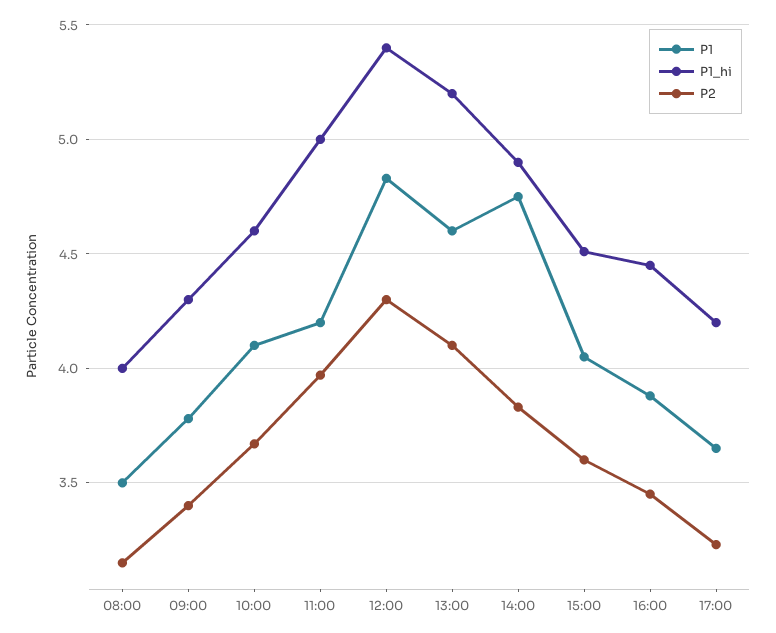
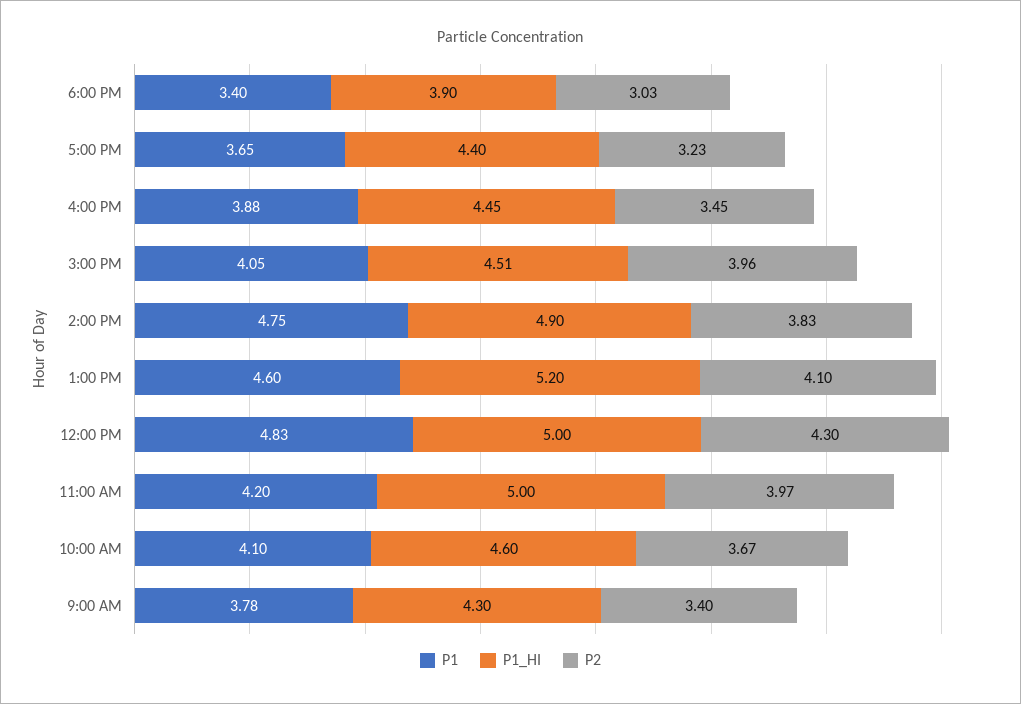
P1, 08:00: 3.5 -> none
P1_hi, 08:00: 4 -> none
P2, 08:00: 3.15 -> none
P1_hi, 12:00: 5.4 -> 5
P2, 15:00: 3.6 -> 3.96
P1_hi, 17:00: 4.2 -> 4.4
P1, 6:00 PM: none -> 3.4
P1_hi, 6:00 PM: none -> 3.9
P2, 6:00 PM: none -> 3.03

